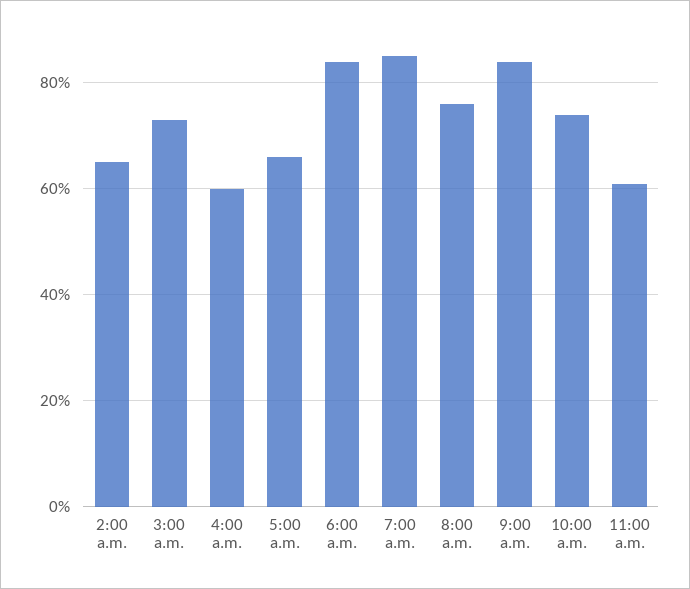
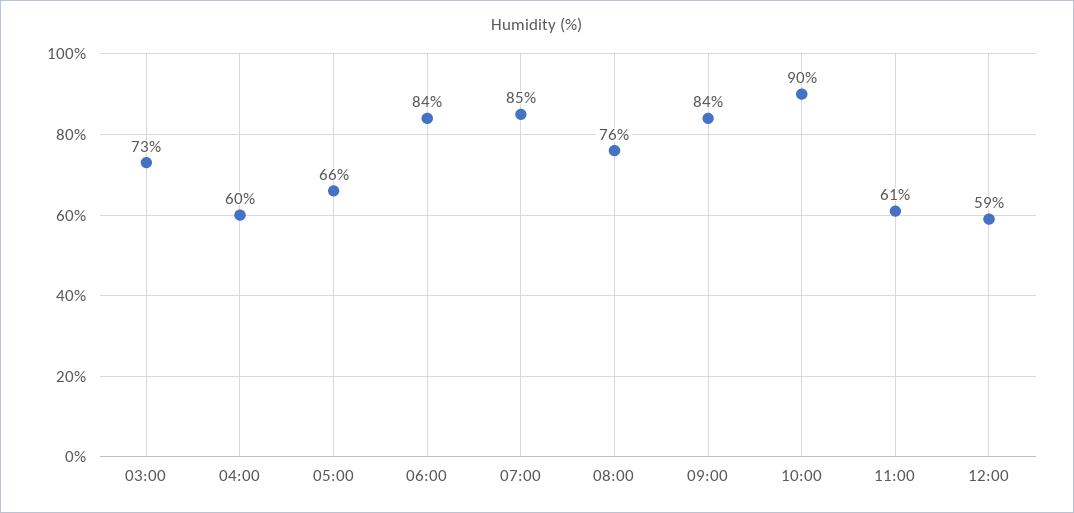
2:00 a.m.: 65 -> none
10:00 a.m.: 75 -> 90
12:00: none -> 59

